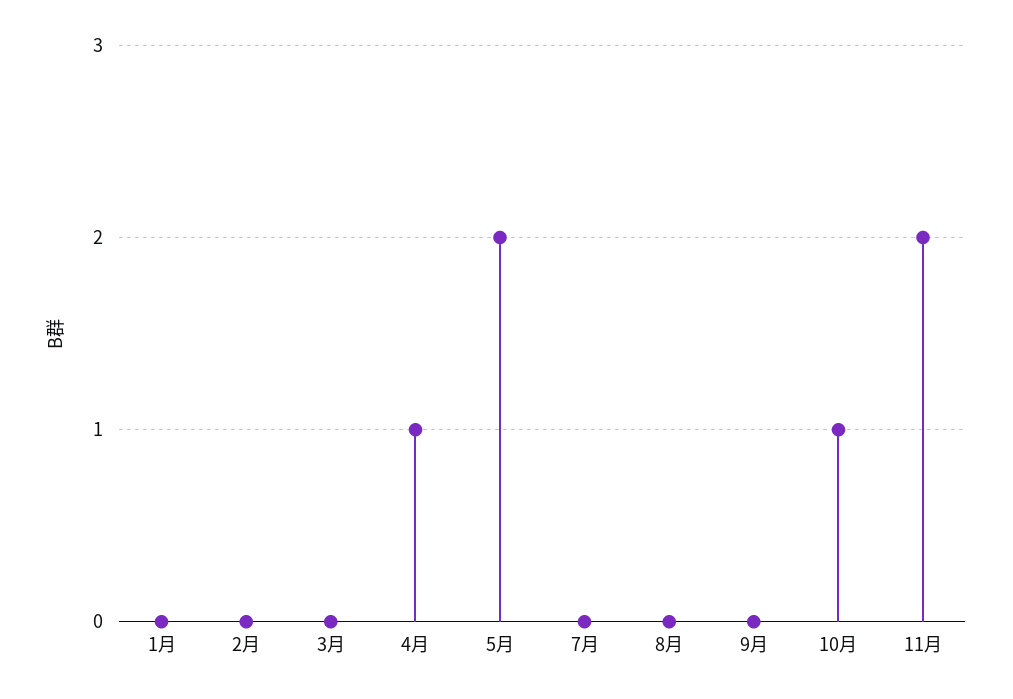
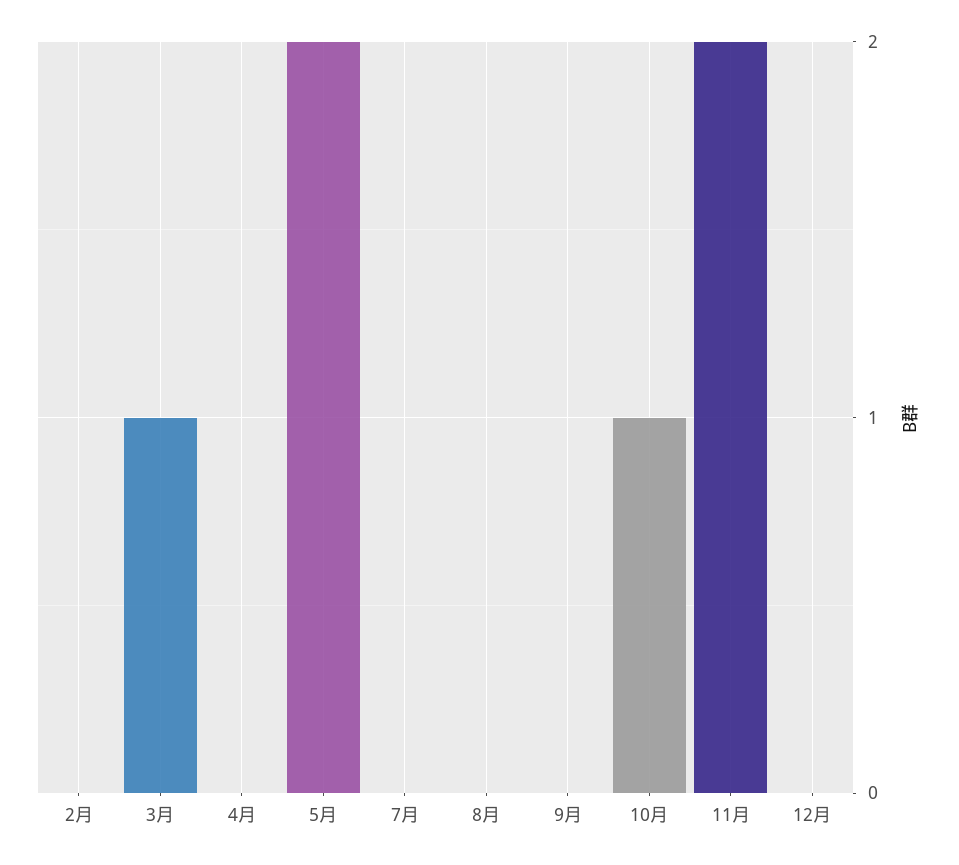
1月: 0 -> none
3月: 0 -> 1
4月: 1 -> 0
12月: none -> 0

